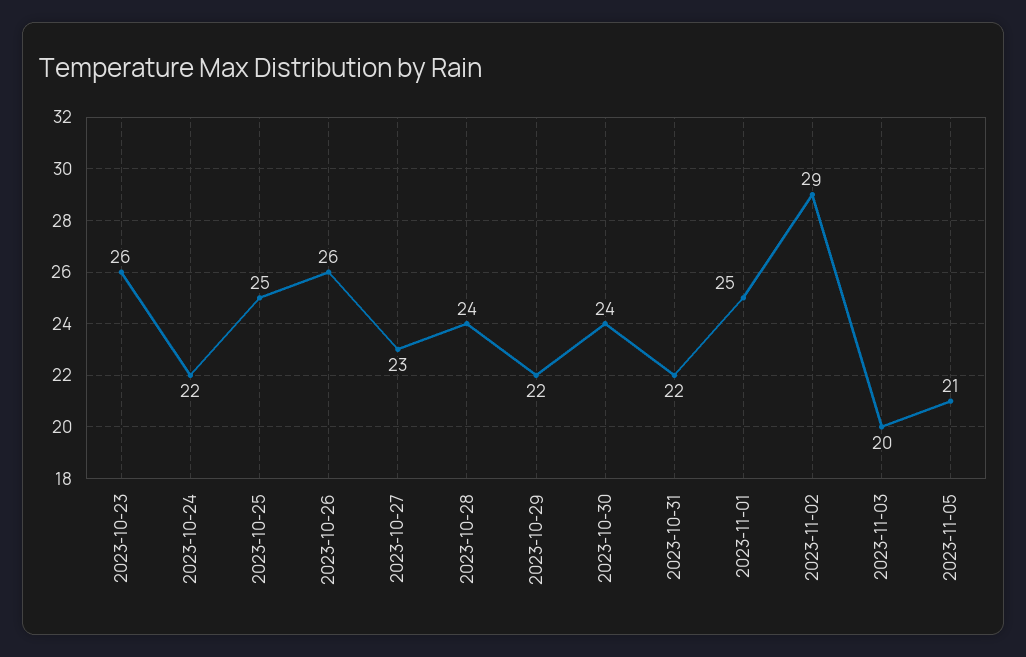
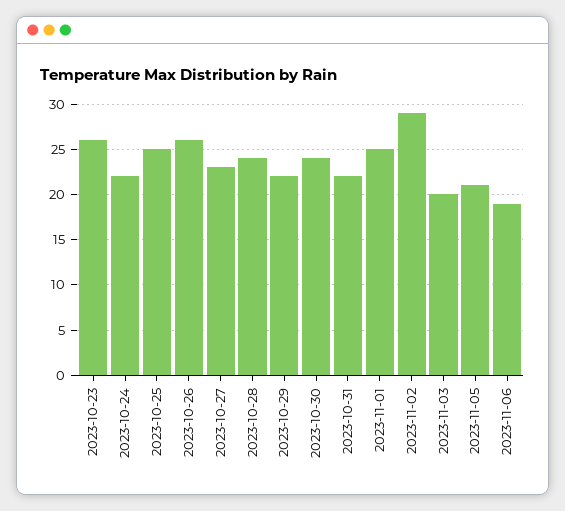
2023-11-06: none -> 19

